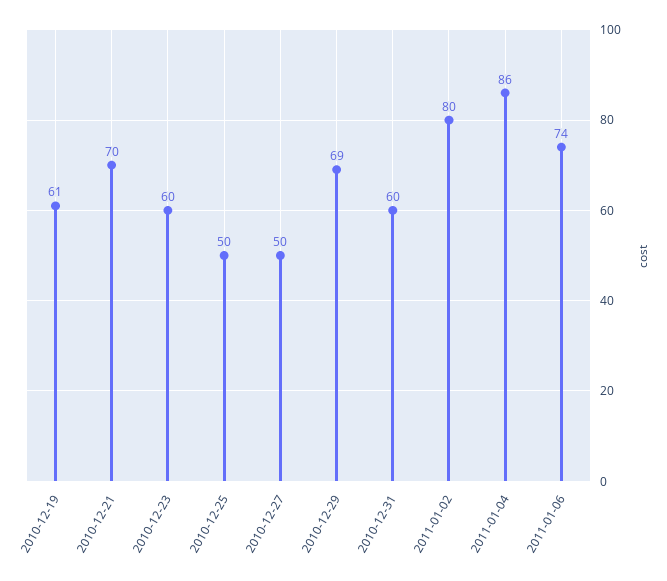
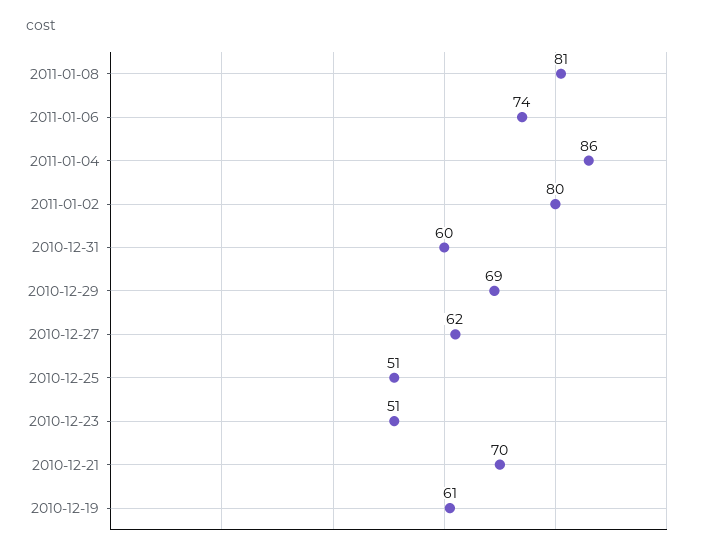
2010-12-23: 60 -> 51
2010-12-25: 50 -> 51
2010-12-27: 50 -> 62
2011-01-08: none -> 81

